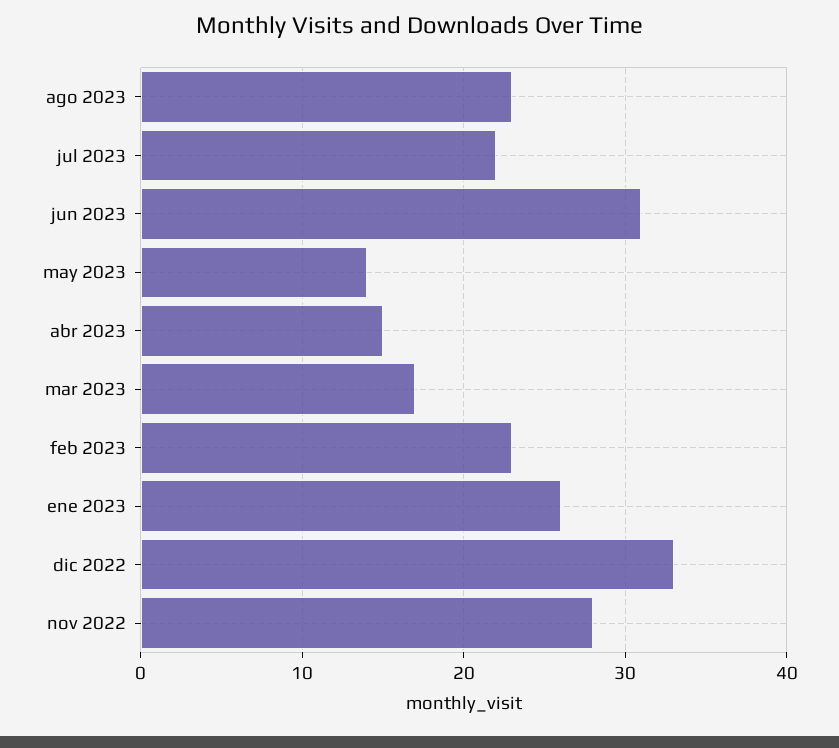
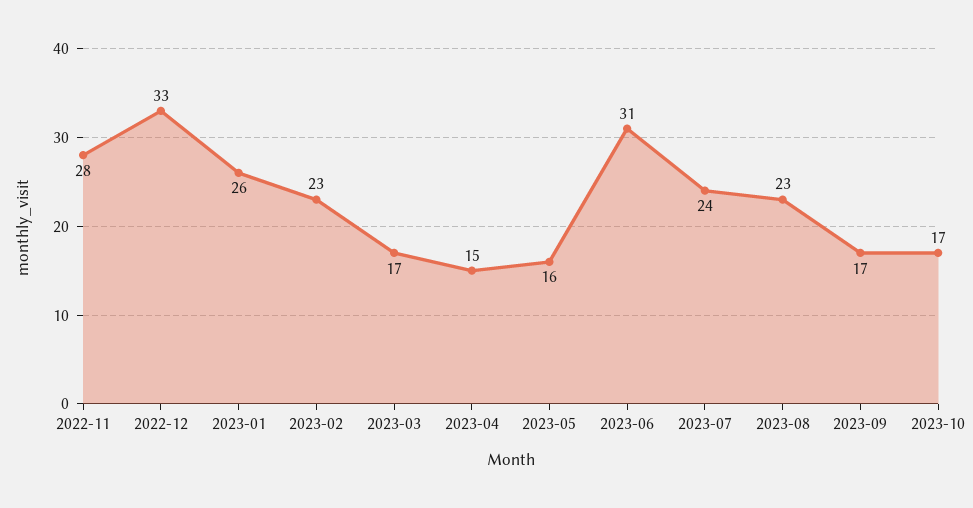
jul 2023: 22 -> 24
may 2023: 14 -> 16
2023-09: none -> 17
2023-10: none -> 17

